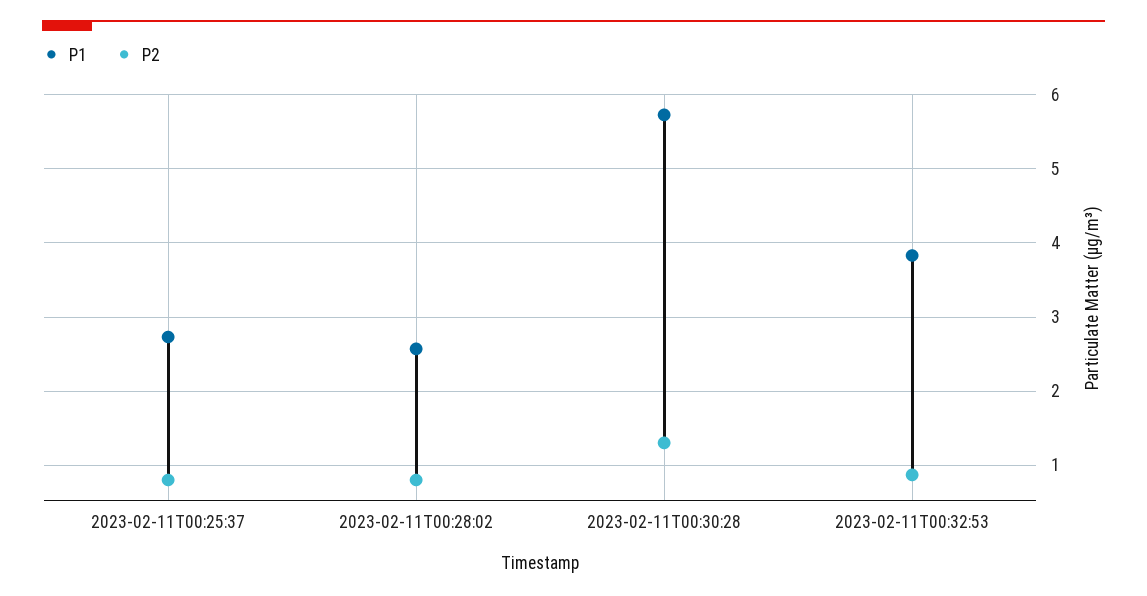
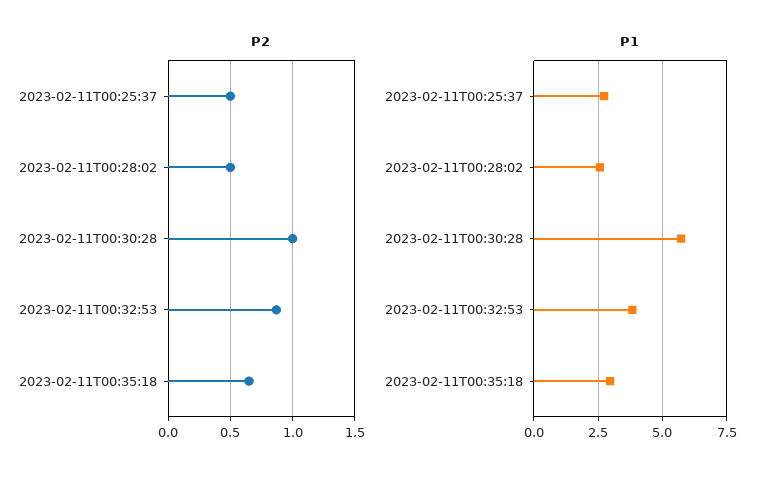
P2, 2023-02-11T00:25:37: 0.8 -> 0.5
P2, 2023-02-11T00:28:02: 0.8 -> 0.5
P2, 2023-02-11T00:30:28: 1.3 -> 1
P2, 2023-02-11T00:35:18: none -> 0.65
P1, 2023-02-11T00:35:18: none -> 3

